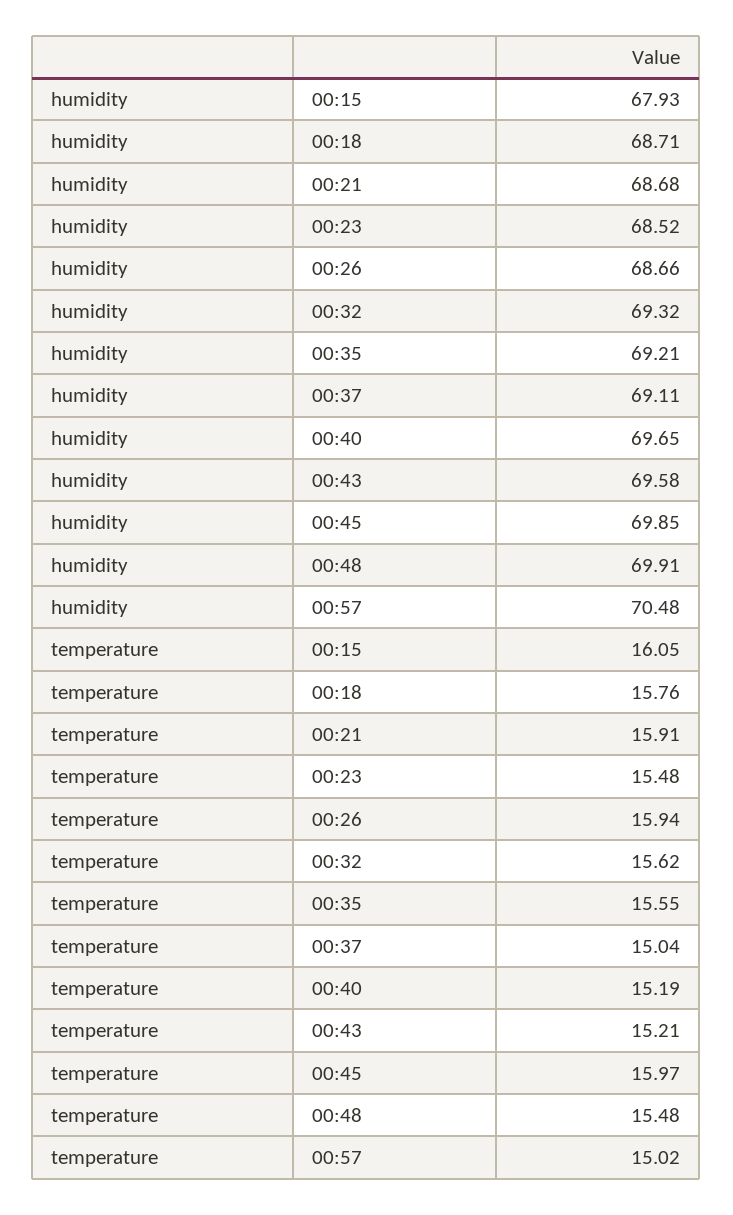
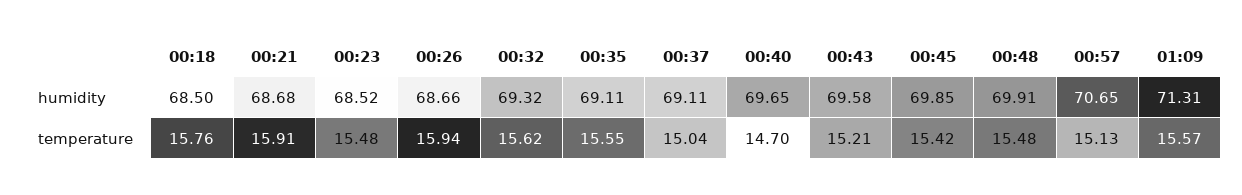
humidity, 00:15: 67.93 -> none
humidity, 00:18: 68.71 -> 68.5
humidity, 00:35: 69.21 -> 69.11
humidity, 00:57: 70.48 -> 70.65
temperature, 00:15: 16.05 -> none
temperature, 00:40: 15.19 -> 14.7
temperature, 00:45: 15.97 -> 15.42
temperature, 00:57: 15.02 -> 15.13
humidity, 01:09: none -> 71.31
temperature, 01:09: none -> 15.57

